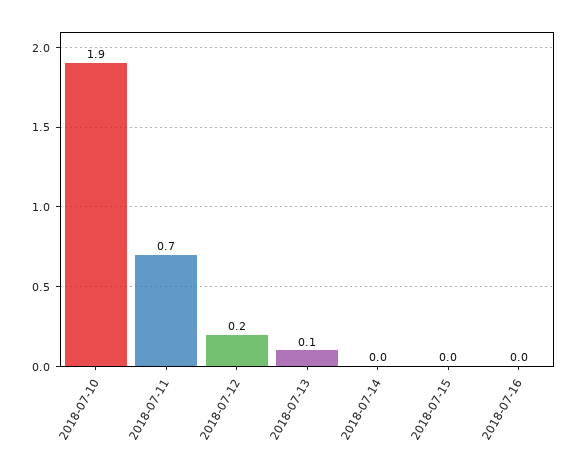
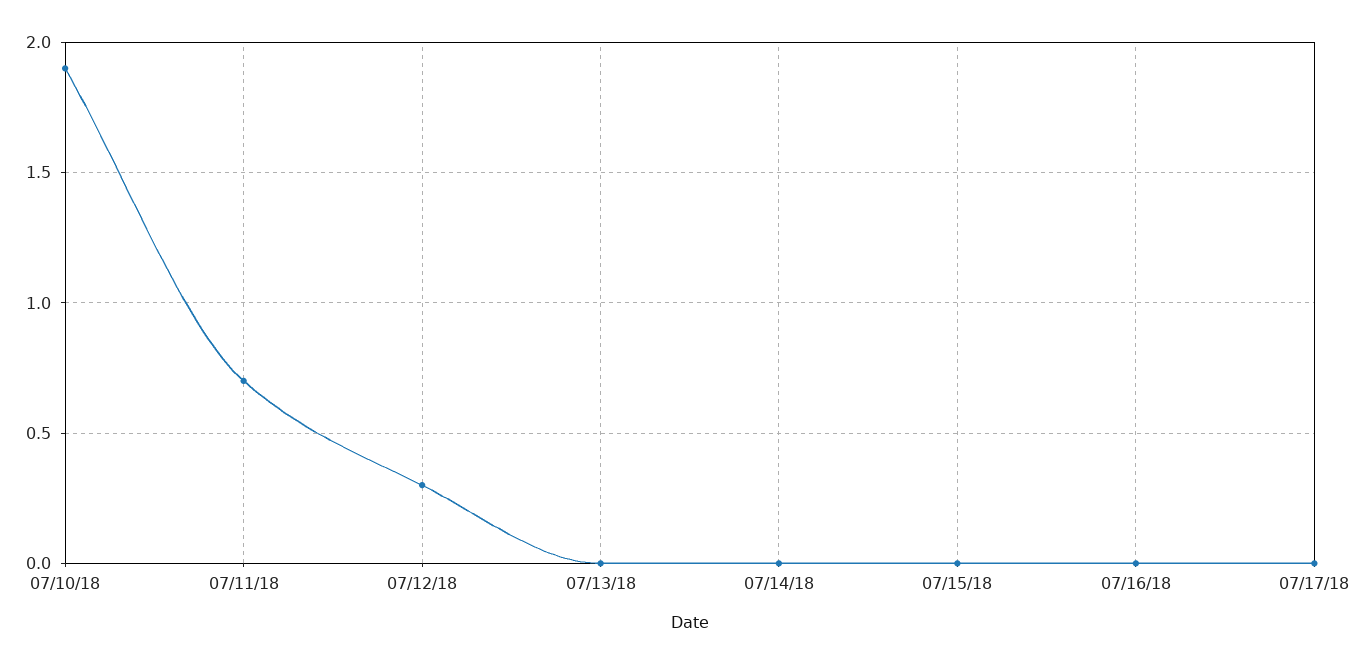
2018-07-12: 0.2 -> 0.3
2018-07-13: 0.1 -> 0
07/17/18: none -> 0

